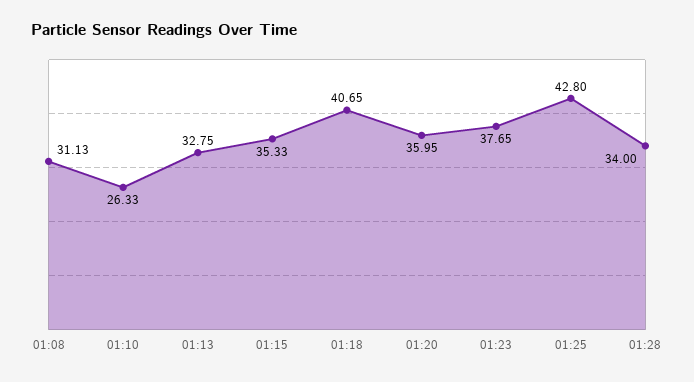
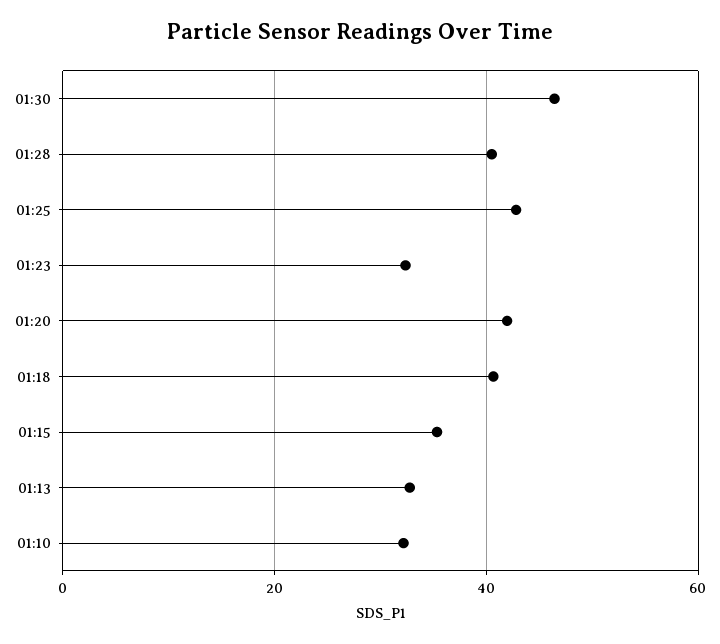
01:08: 31.13 -> none
01:10: 26.33 -> 32
01:20: 35.95 -> 42
01:23: 37.65 -> 32
01:28: 34 -> 40
01:30: none -> 46

